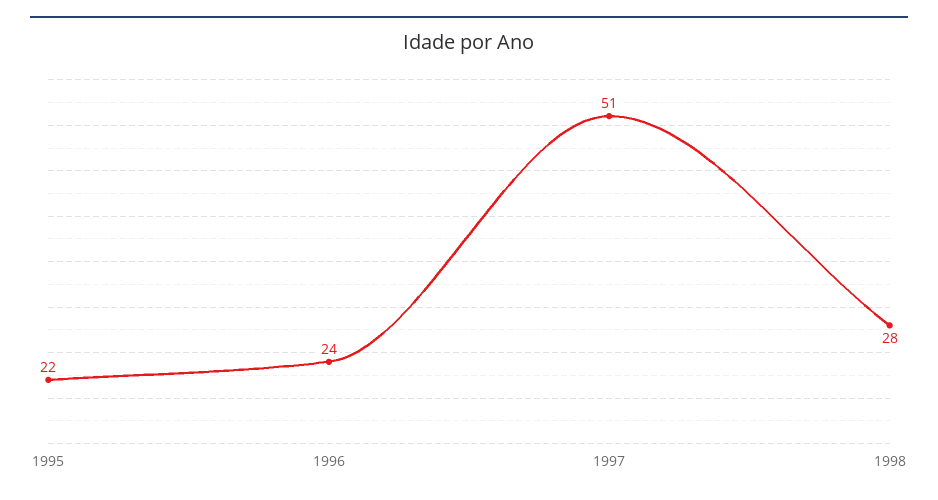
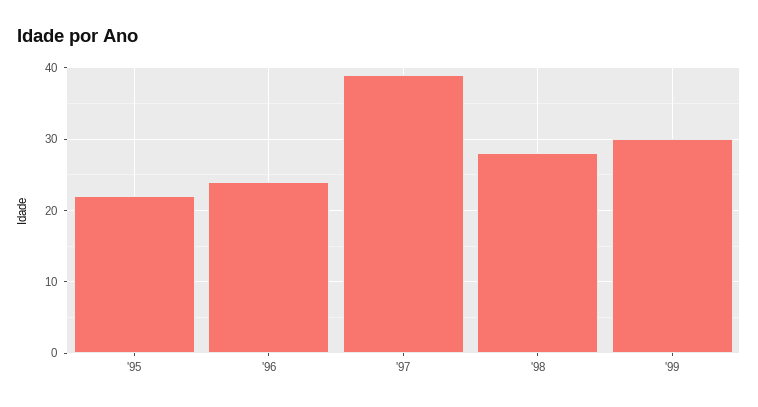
1997: 51 -> 39
'99: none -> 30

